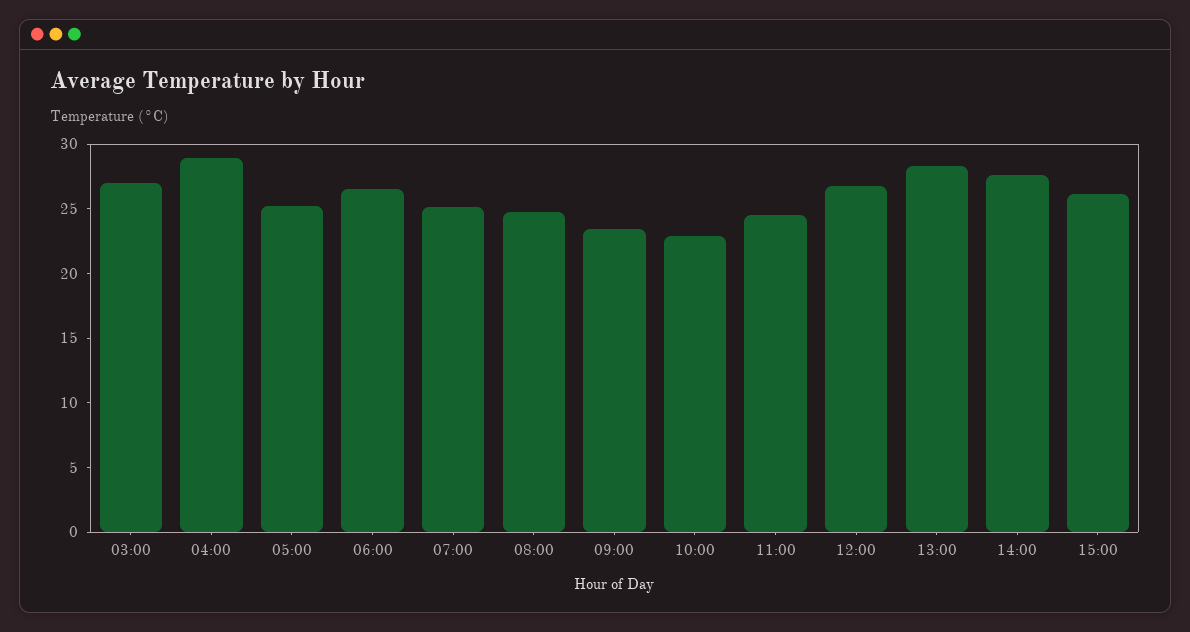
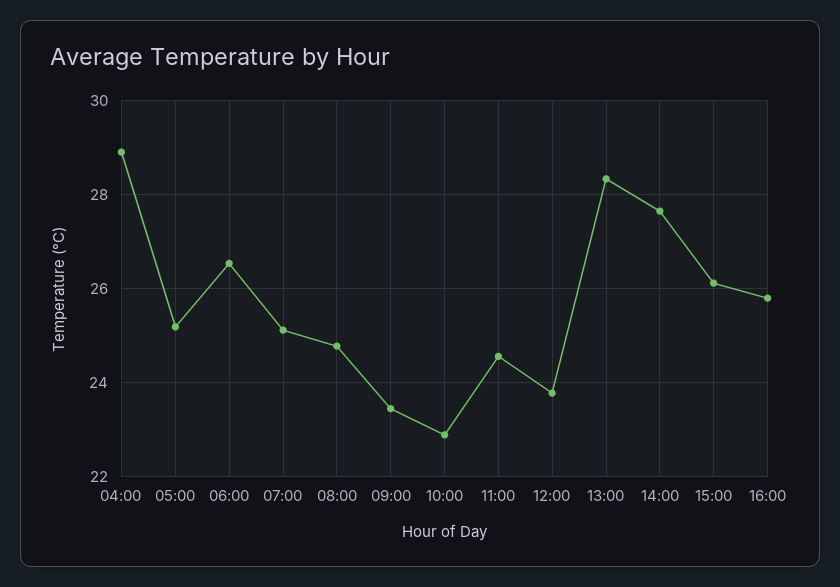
03:00: 27 -> none
12:00: 27 -> 23.8
16:00: none -> 25.8

